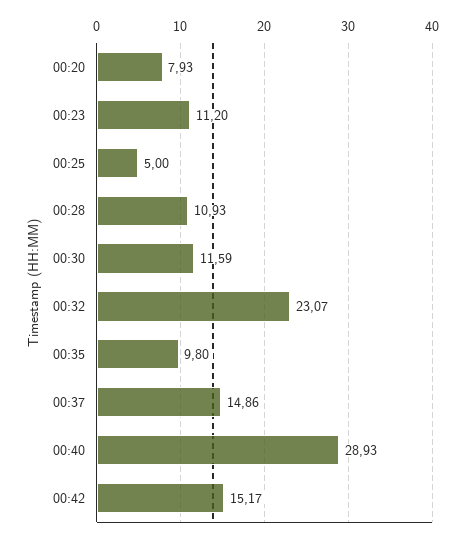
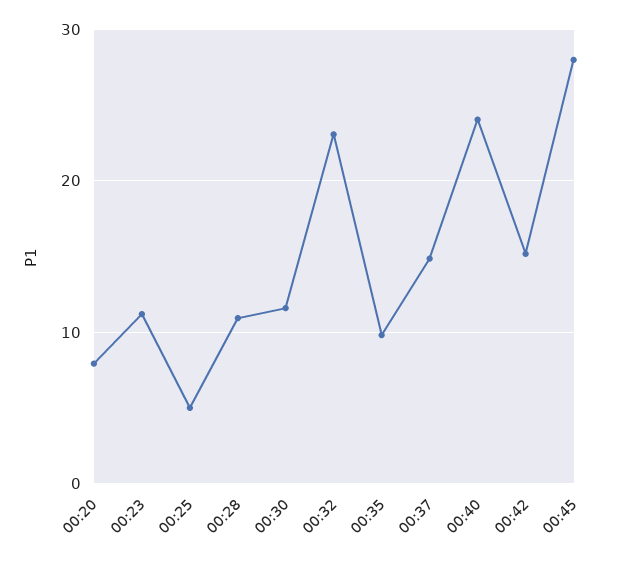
00:40: 28.93 -> 24
00:45: none -> 28

